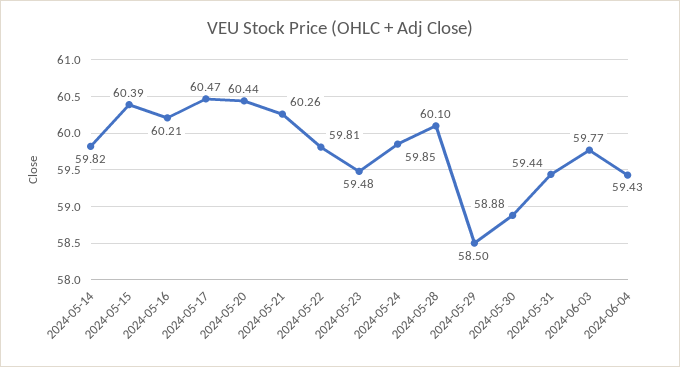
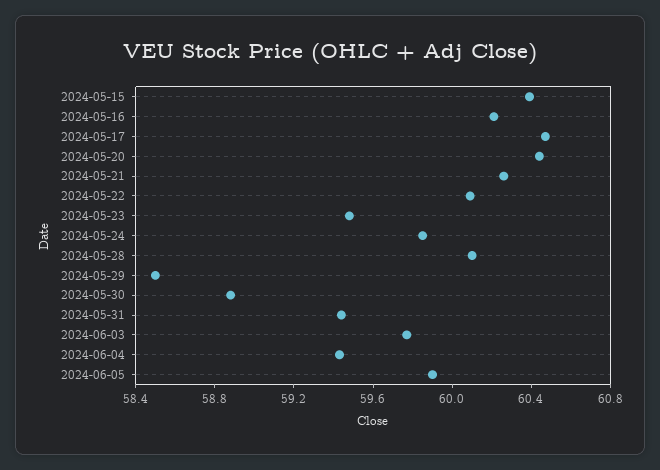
2024-05-14: 59.82 -> none
2024-05-22: 59.81 -> 60.1
2024-06-05: none -> 59.9

